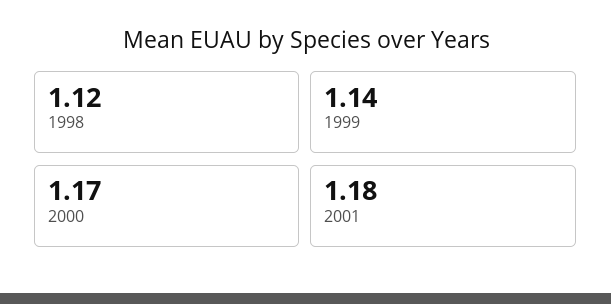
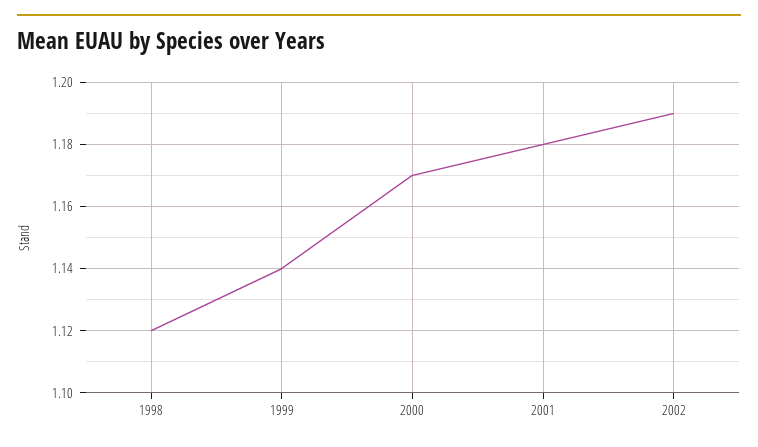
2002: none -> 1.19

